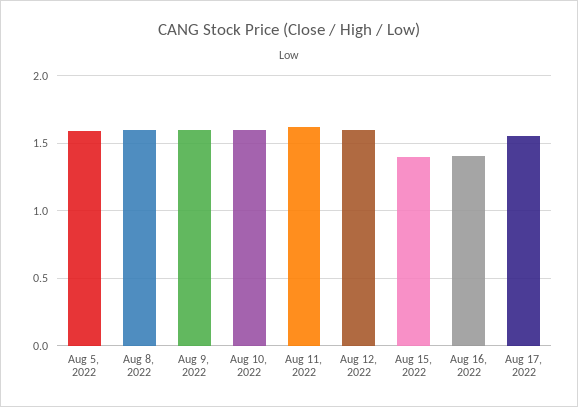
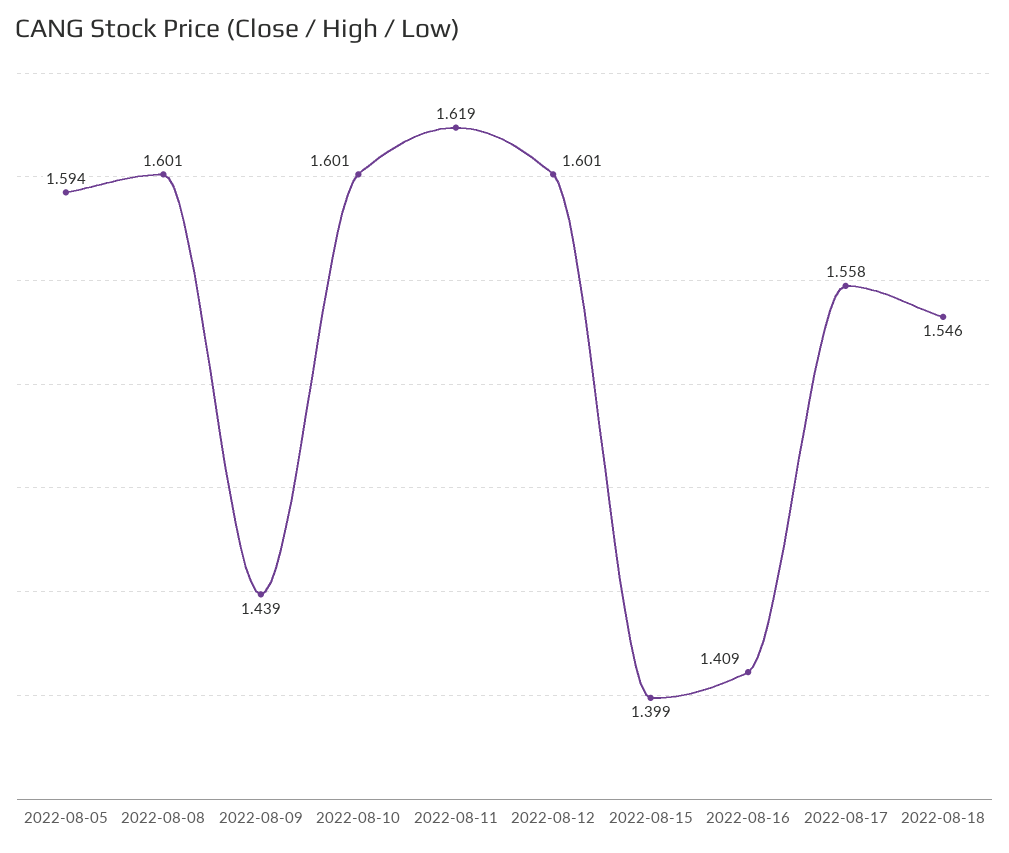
Aug 9, 2022: 1.6 -> 1.439
2022-08-18: none -> 1.546

